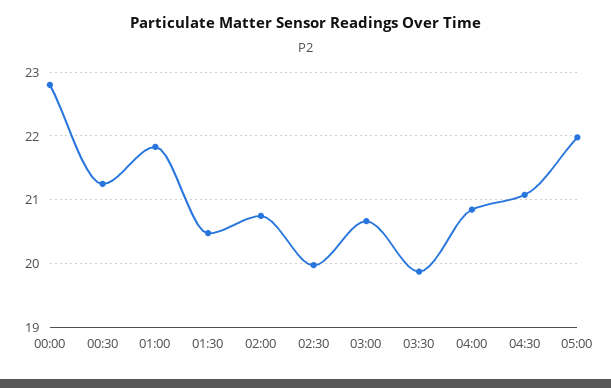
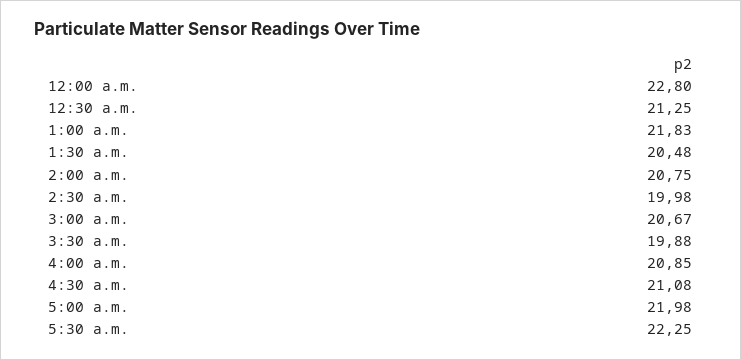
5:30 a.m.: none -> 22.25

